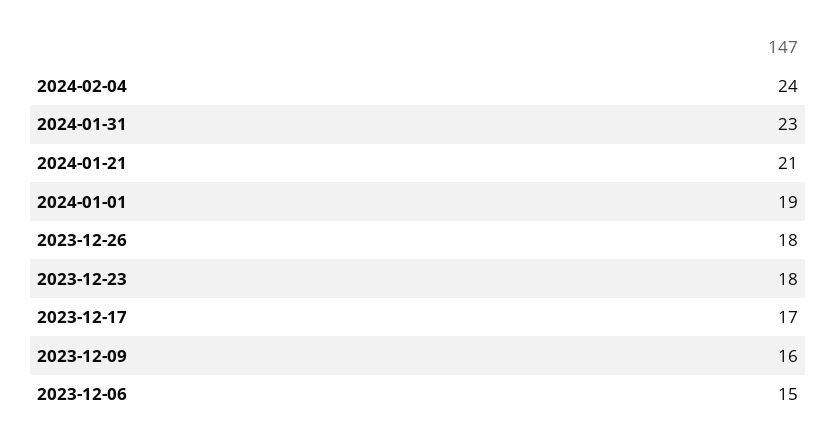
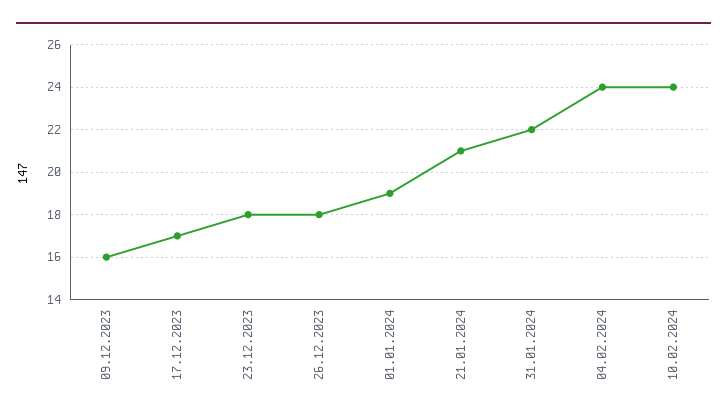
2024-01-31: 23 -> 22
2023-12-06: 15 -> none
10.02.2024: none -> 24

